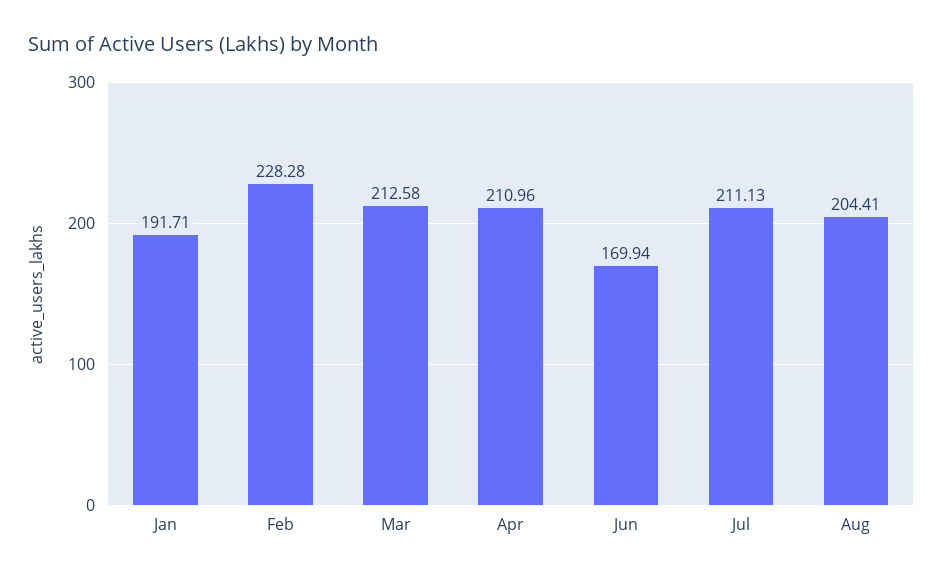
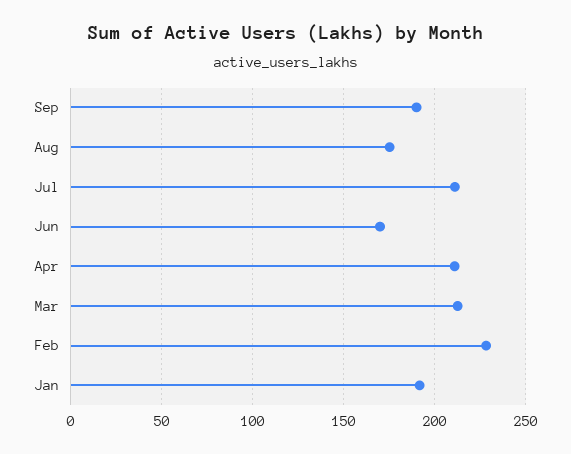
Aug: 204.41 -> 175
Sep: none -> 190

